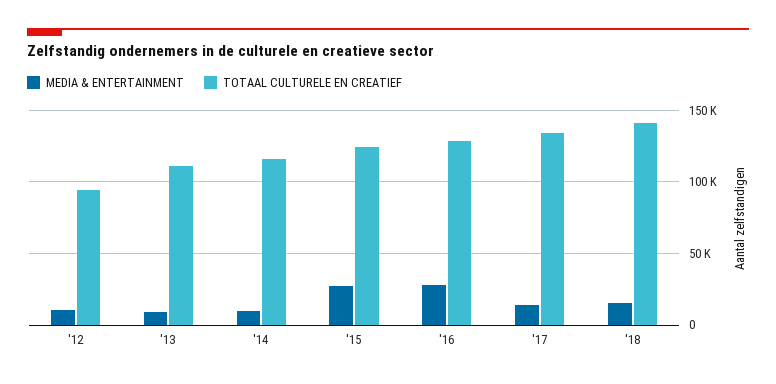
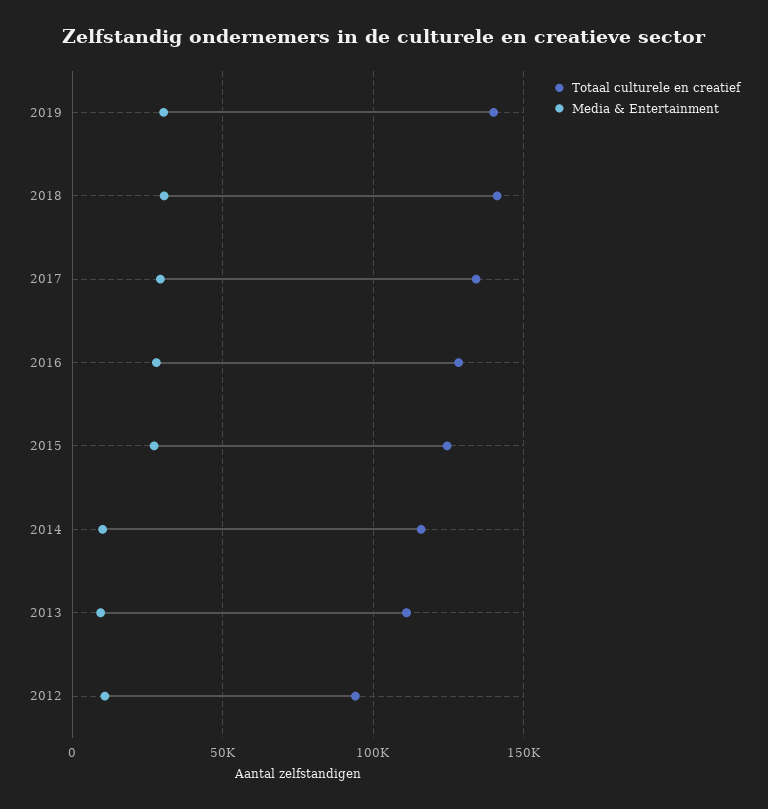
MEDIA & ENTERTAINMENT, '17: 15000 -> 30000
MEDIA & ENTERTAINMENT, '18: 15000 -> 30000
TOTAAL CULTURELE EN CREATIEF, 2019: none -> 140000
MEDIA & ENTERTAINMENT, 2019: none -> 30000

